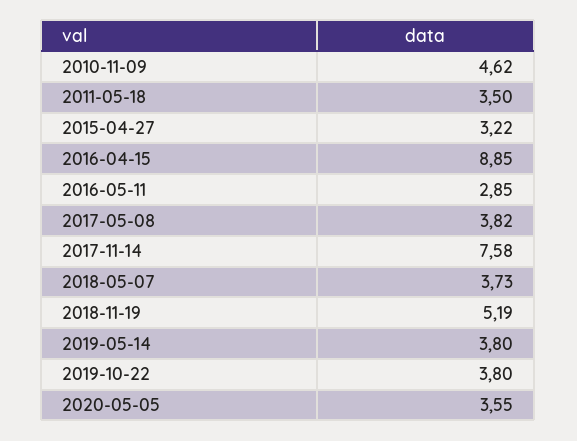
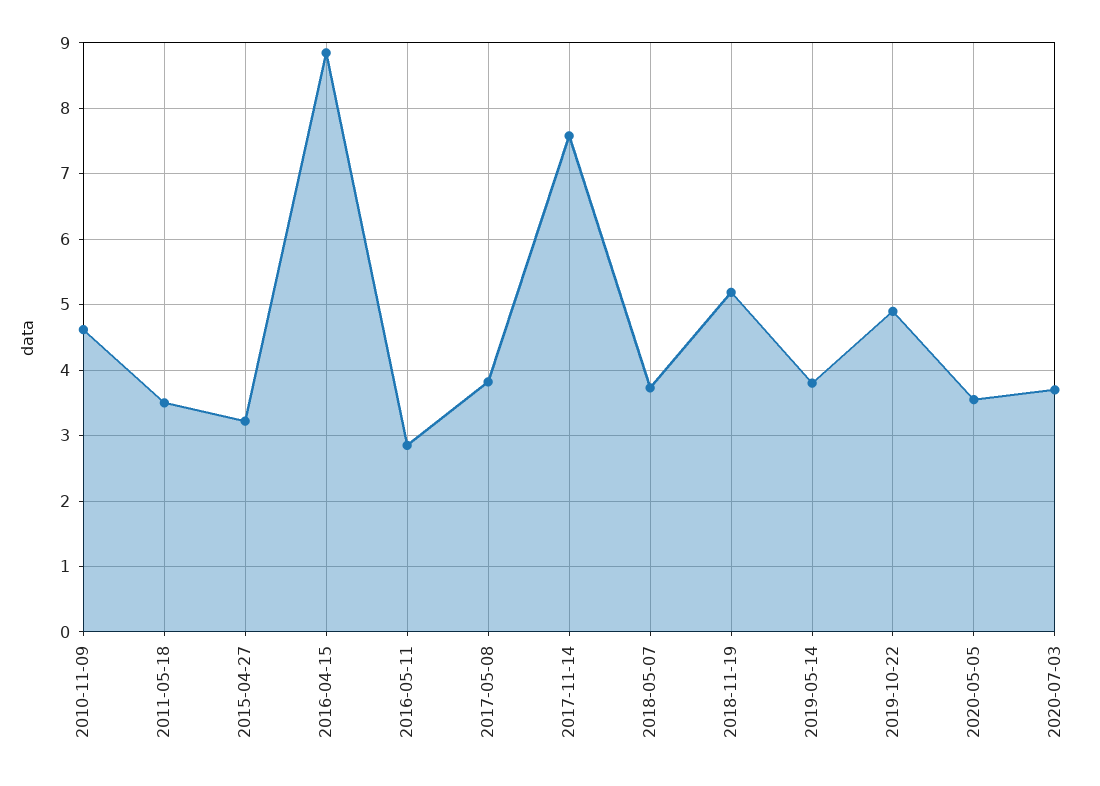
2019-10-22: 3.8 -> 4.9
2020-07-03: none -> 3.7

